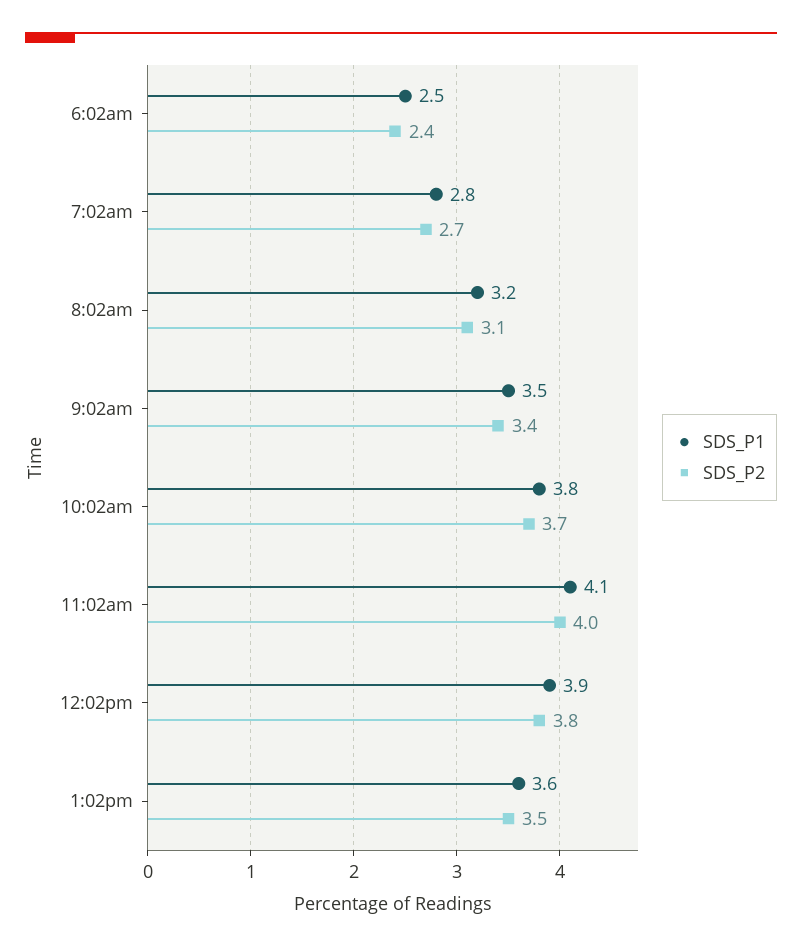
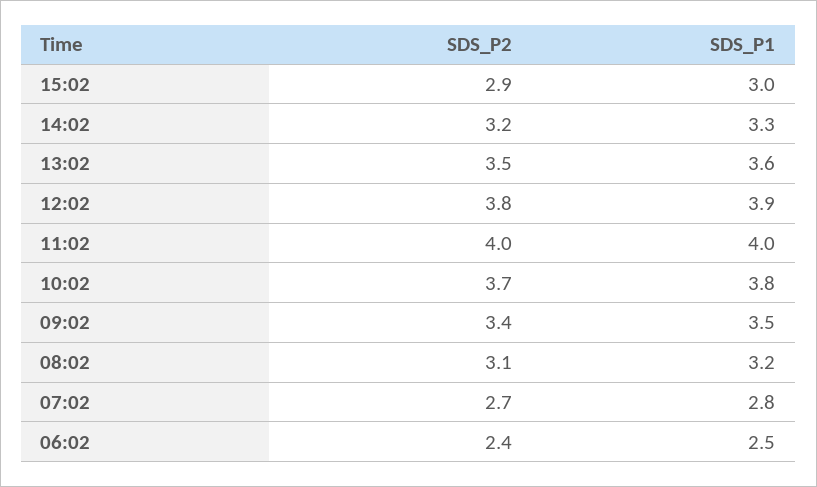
SDS_P1, 11:02am: 4.1 -> 4
SDS_P2, 15:02: none -> 2.9
SDS_P1, 15:02: none -> 3
SDS_P2, 14:02: none -> 3.2
SDS_P1, 14:02: none -> 3.3

